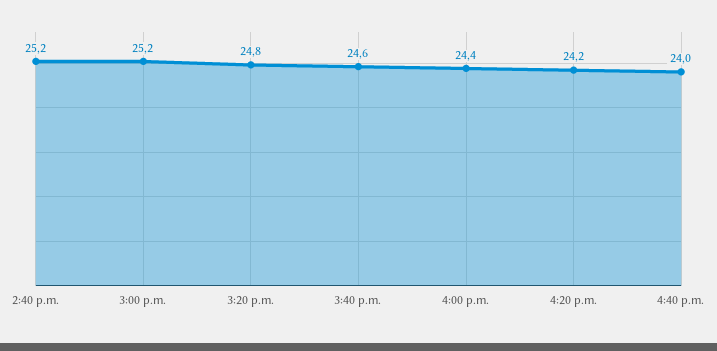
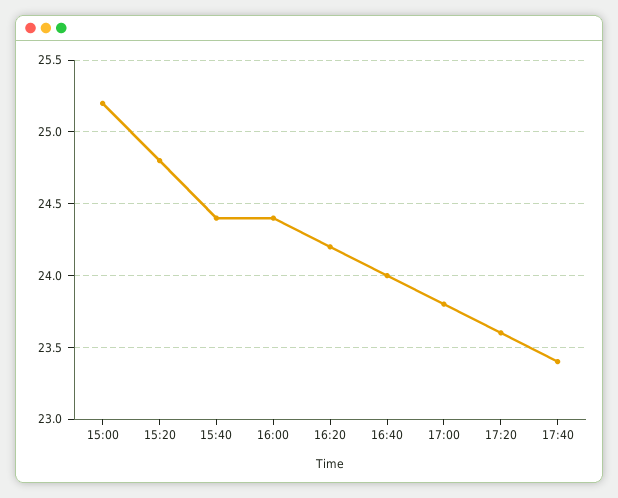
2:40 p.m.: 25.2 -> none
3:40 p.m.: 24.6 -> 24.4
17:00: none -> 23.8
17:20: none -> 23.6
17:40: none -> 23.4

